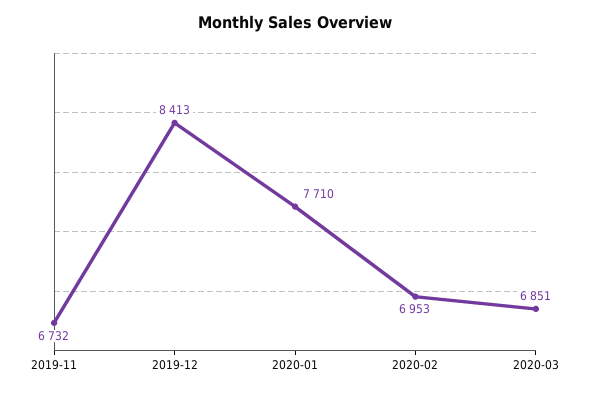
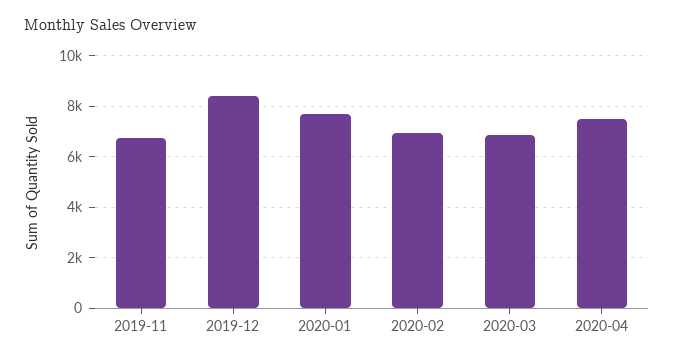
2020-04: none -> 7500

